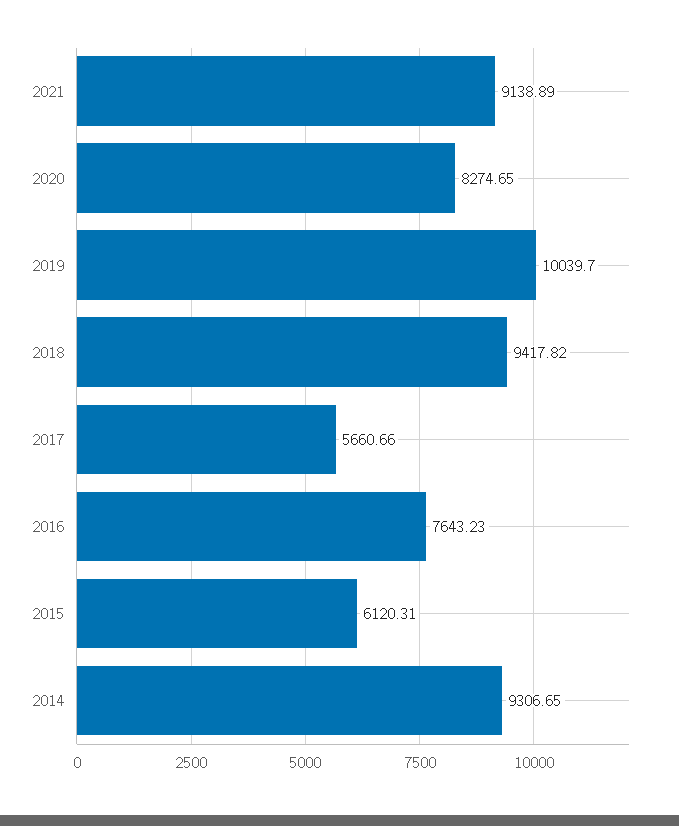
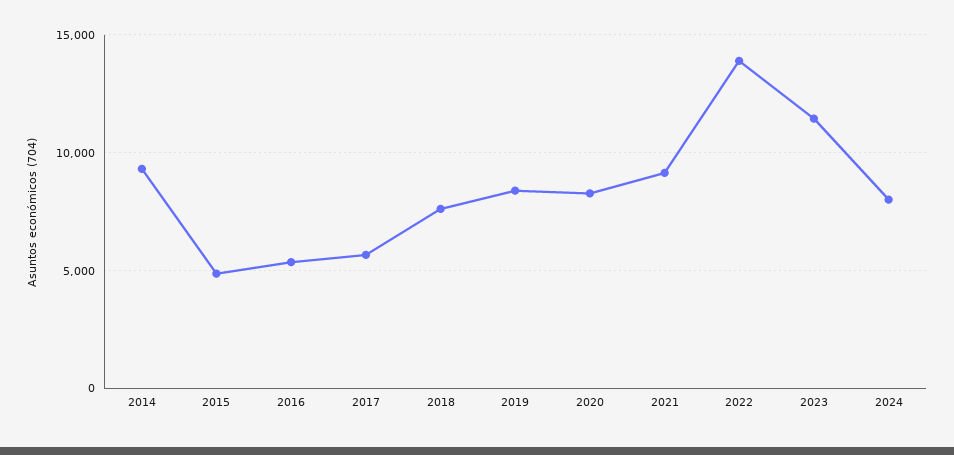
2019: 10039.7 -> 8500
2018: 9417.82 -> 7500
2016: 7643.23 -> 5500
2015: 6120.31 -> 5000
2022: none -> 14000
2023: none -> 11500
2024: none -> 8000

